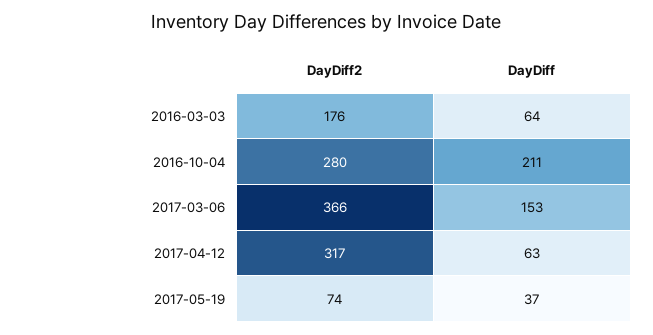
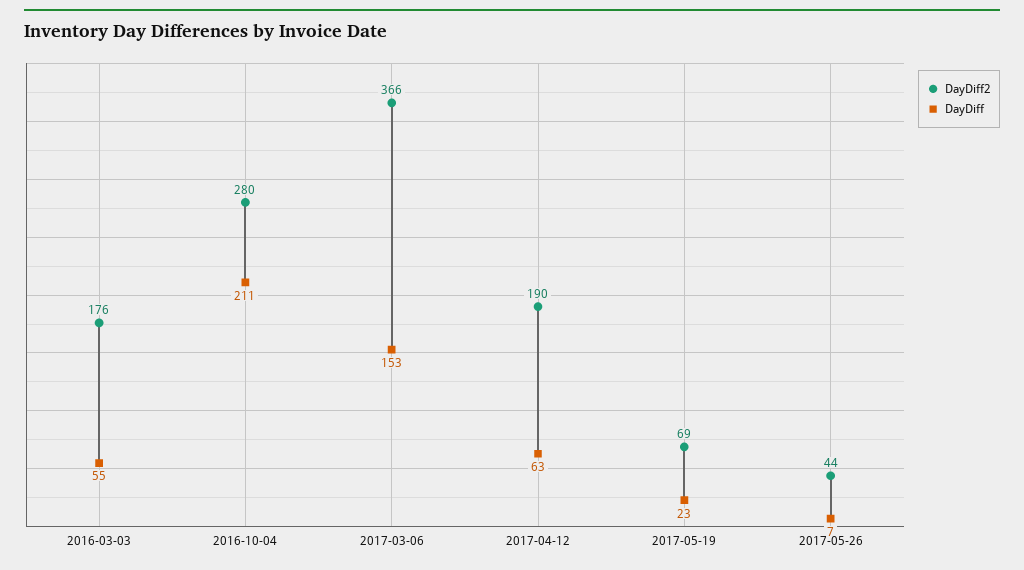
DayDiff, 2016-03-03: 64 -> 55
DayDiff2, 2017-04-12: 317 -> 190
DayDiff2, 2017-05-19: 74 -> 69
DayDiff, 2017-05-19: 37 -> 23
DayDiff2, 2017-05-26: none -> 44
DayDiff, 2017-05-26: none -> 7

